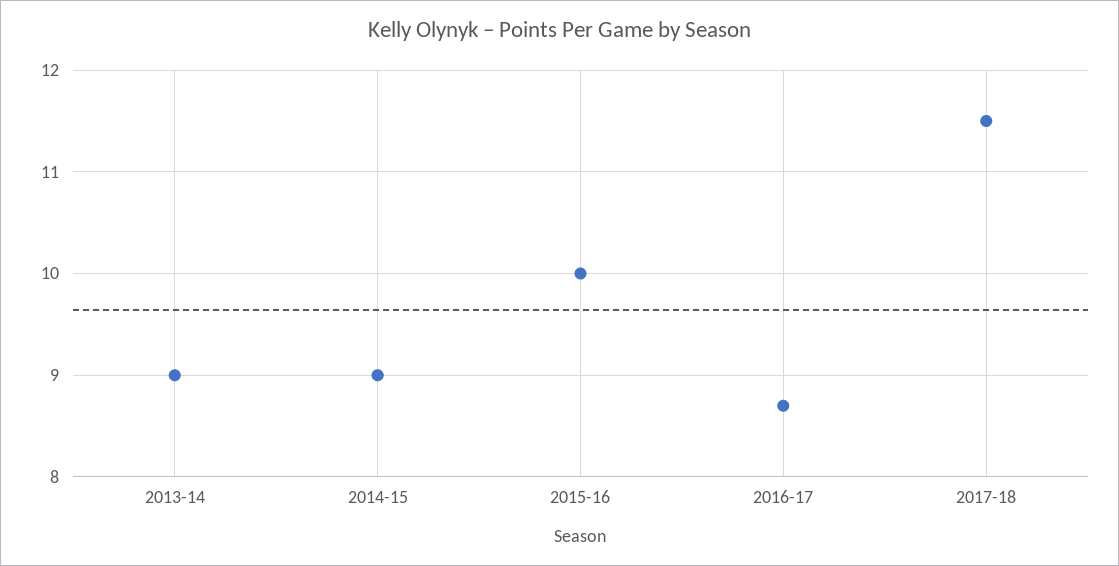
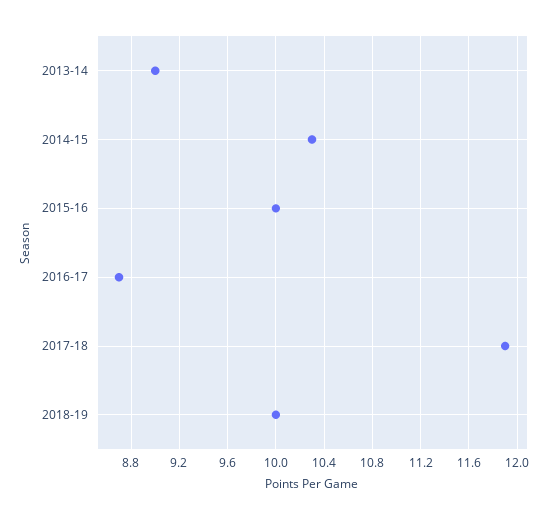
2014-15: 9 -> 10.3
2017-18: 11.5 -> 11.9
2018-19: none -> 10

